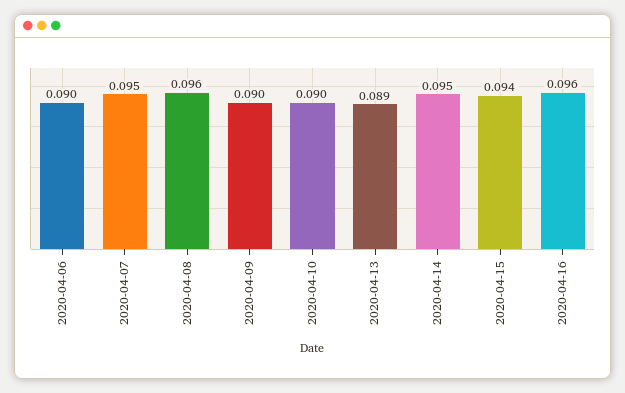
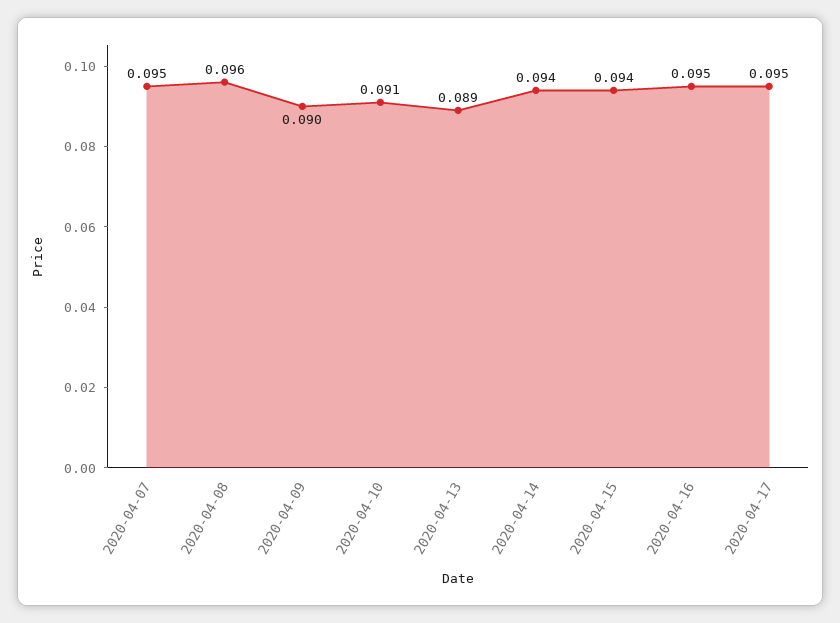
2020-04-06: 0.09 -> none
2020-04-10: 0.09 -> 0.091
2020-04-14: 0.095 -> 0.094
2020-04-16: 0.096 -> 0.095
2020-04-17: none -> 0.095

